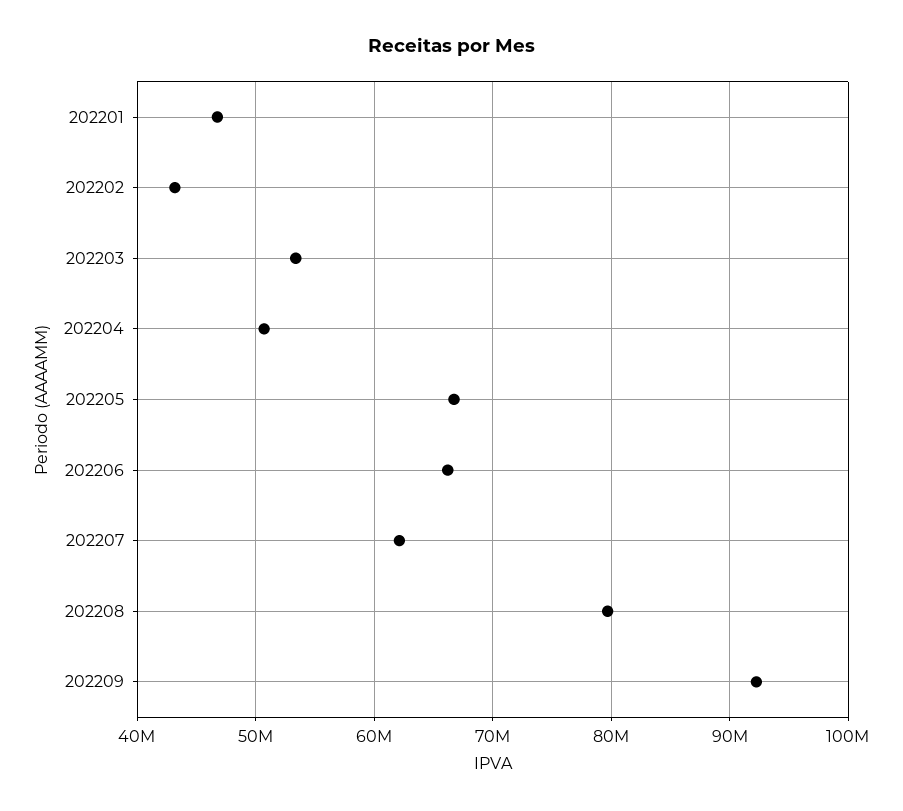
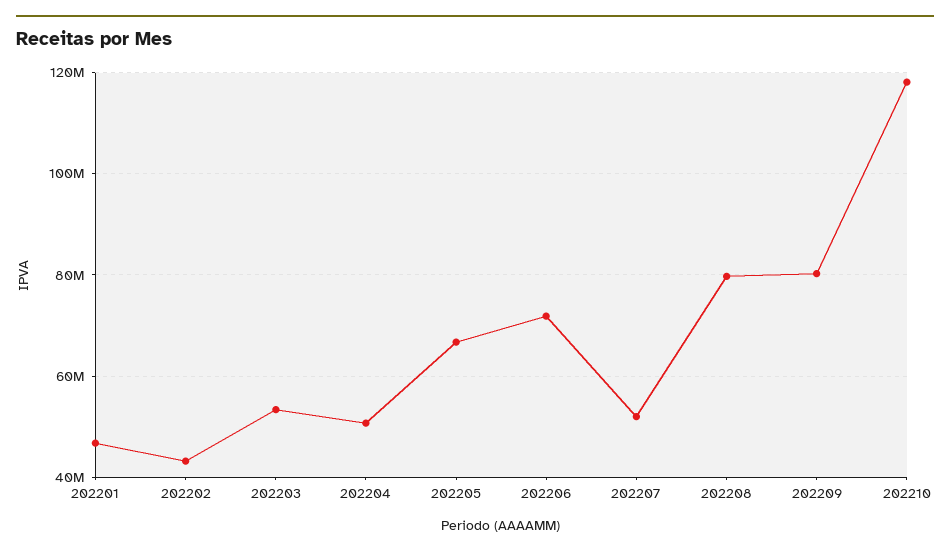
202206: 66000000 -> 72000000
202207: 62000000 -> 52000000
202209: 92000000 -> 80000000
202210: none -> 118000000

